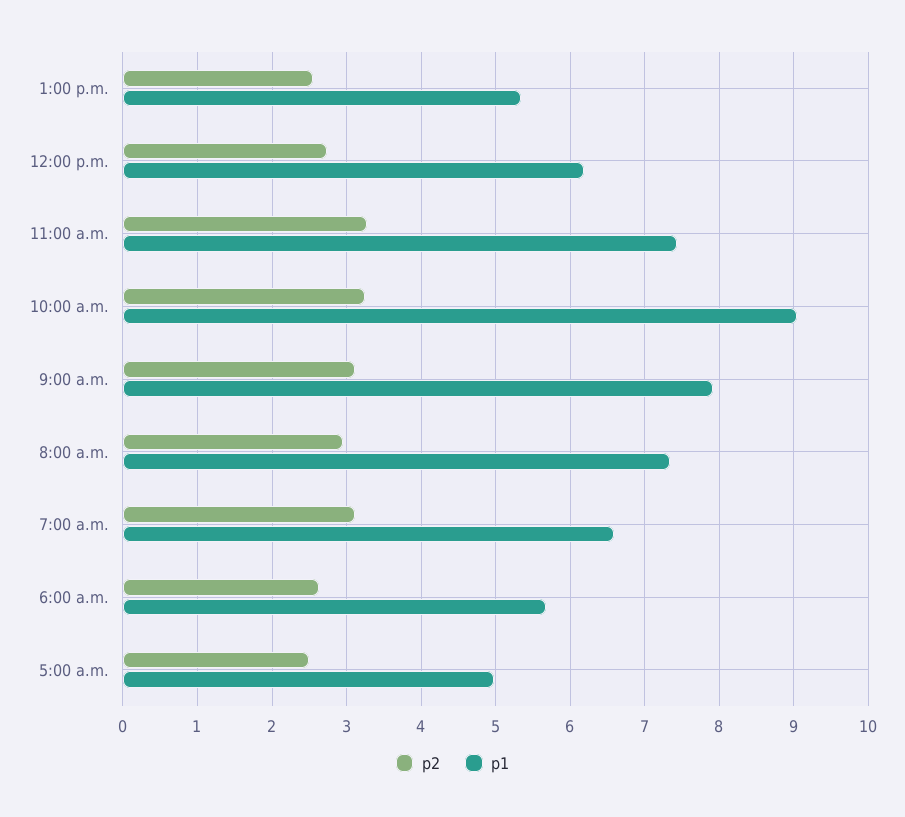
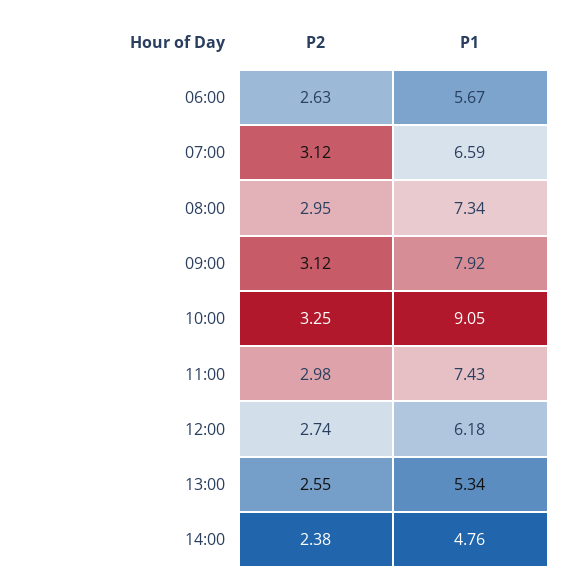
p2, 11:00 a.m.: 3.3 -> 2.98
p2, 5:00 a.m.: 2.5 -> none
p1, 5:00 a.m.: 5 -> none
p2, 14:00: none -> 2.38
p1, 14:00: none -> 4.76

